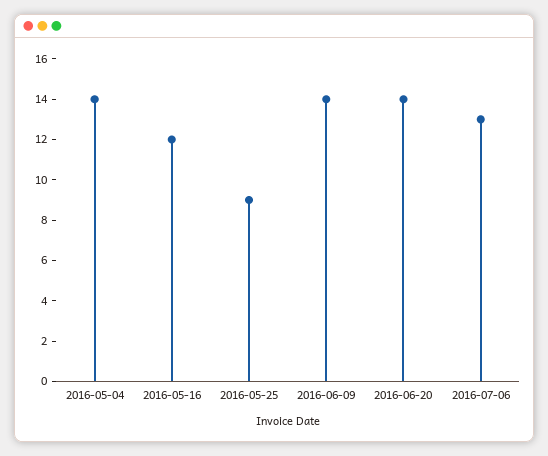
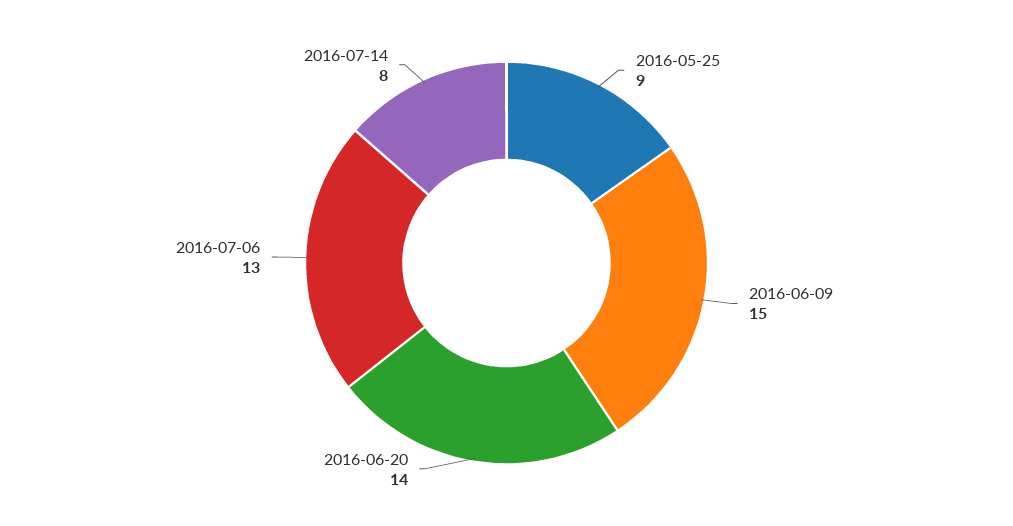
2016-05-04: 14 -> none
2016-05-16: 12 -> none
2016-06-09: 14 -> 15
2016-07-14: none -> 8

